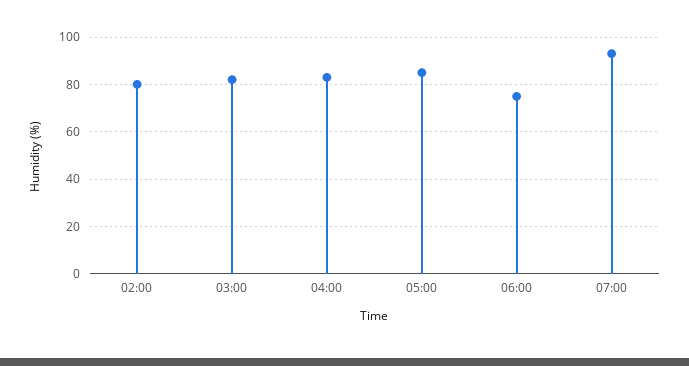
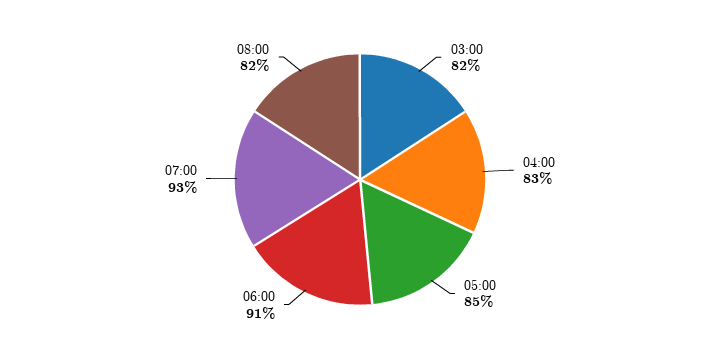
02:00: 80 -> none
06:00: 75 -> 91
08:00: none -> 82

